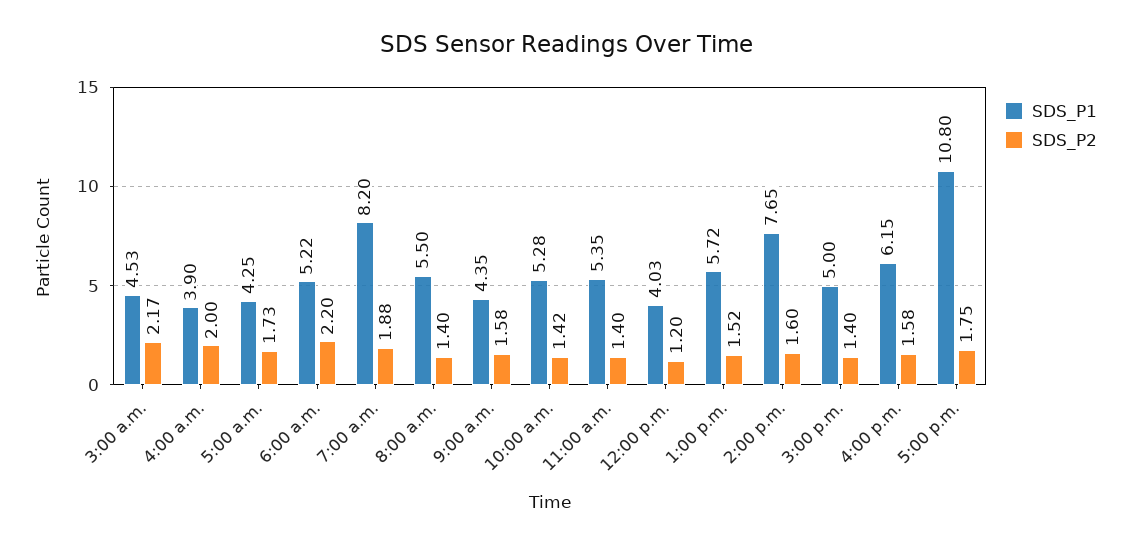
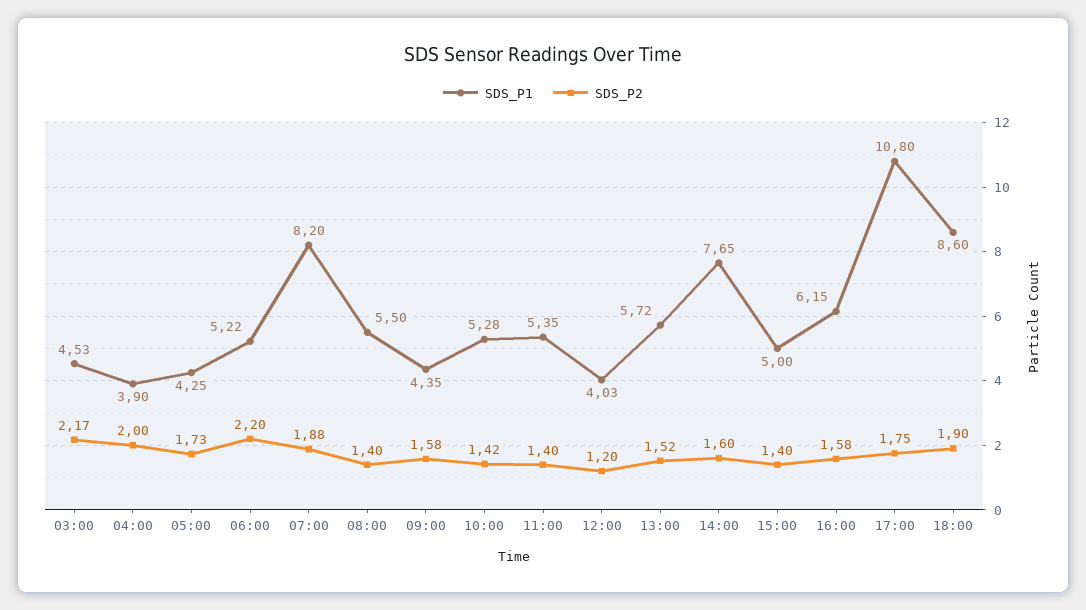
SDS_P1, 18:00: none -> 8.6
SDS_P2, 18:00: none -> 1.9

